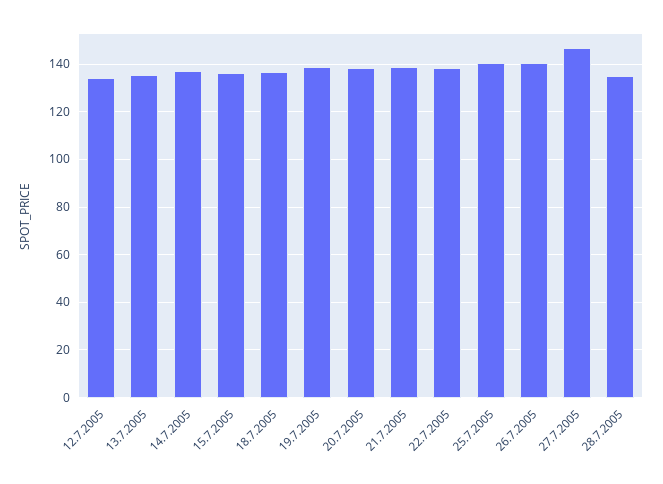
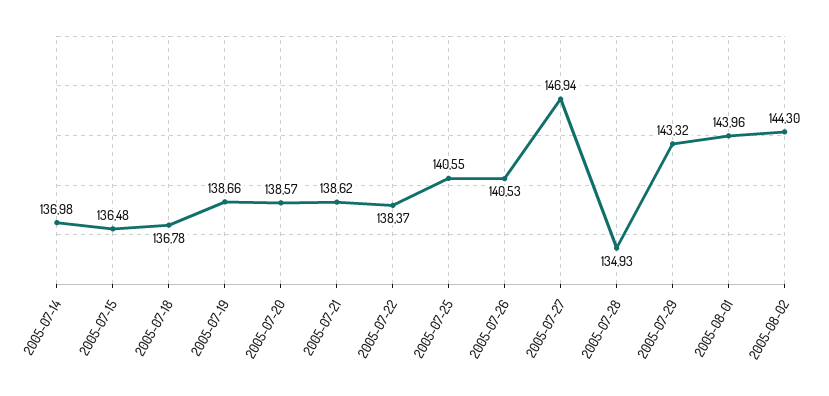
12.7.2005: 135 -> none
13.7.2005: 135 -> none
2005-07-29: none -> 143.32
2005-08-01: none -> 143.96
2005-08-02: none -> 144.3

